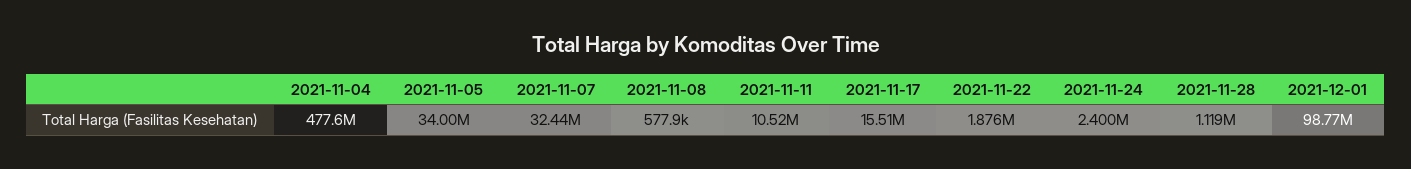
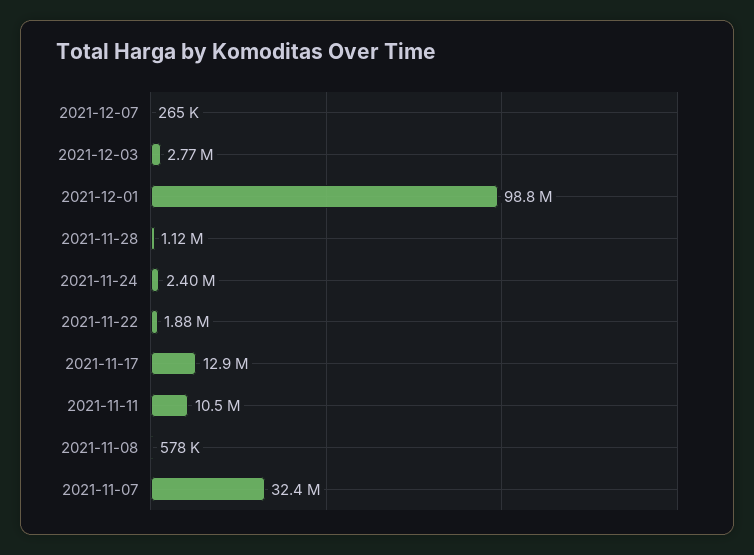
2021-11-04: 477600000 -> none
2021-11-05: 34000000 -> none
2021-11-17: 15510000 -> 12900000
2021-12-07: none -> 265000
2021-12-03: none -> 2770000

